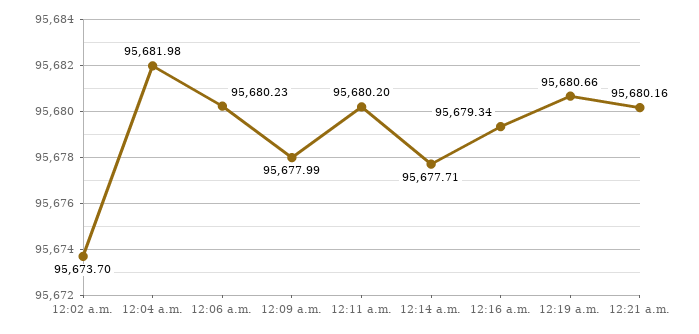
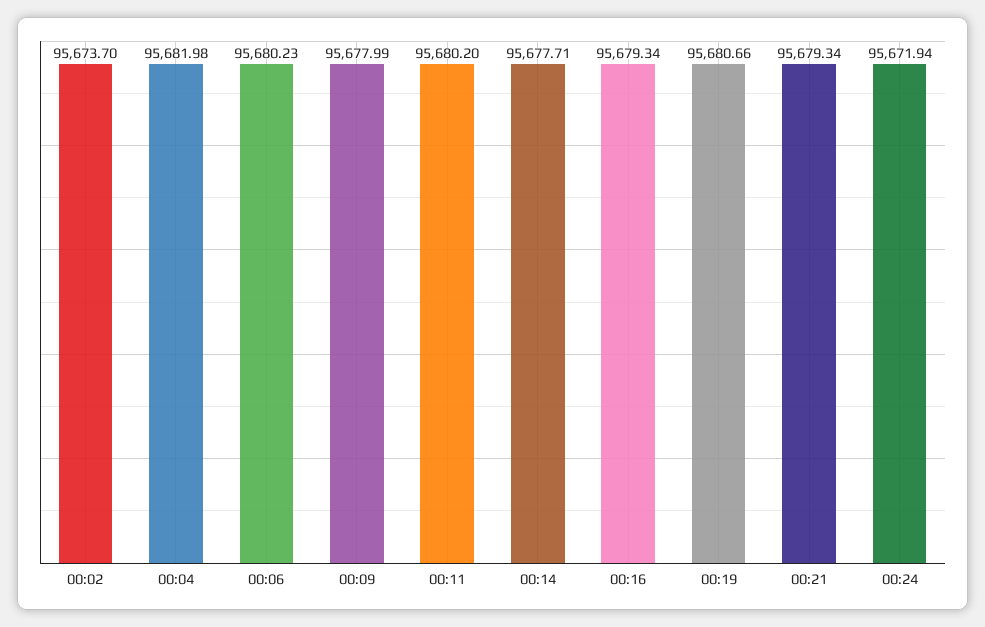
12:21 a.m.: 95680.16 -> 95679.34
00:24: none -> 95671.94

